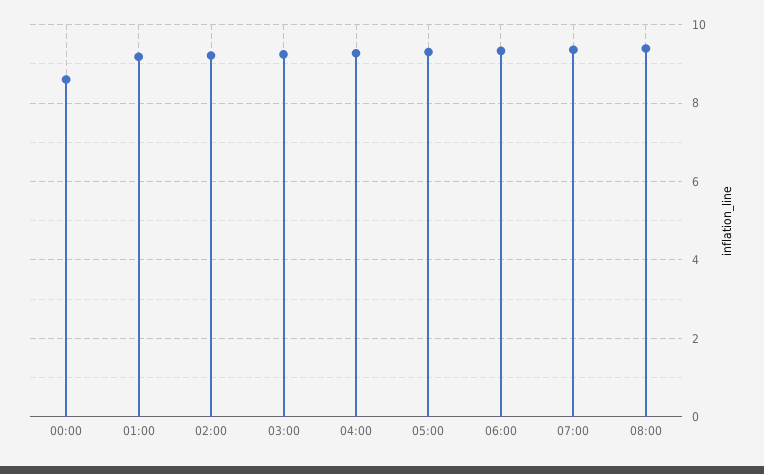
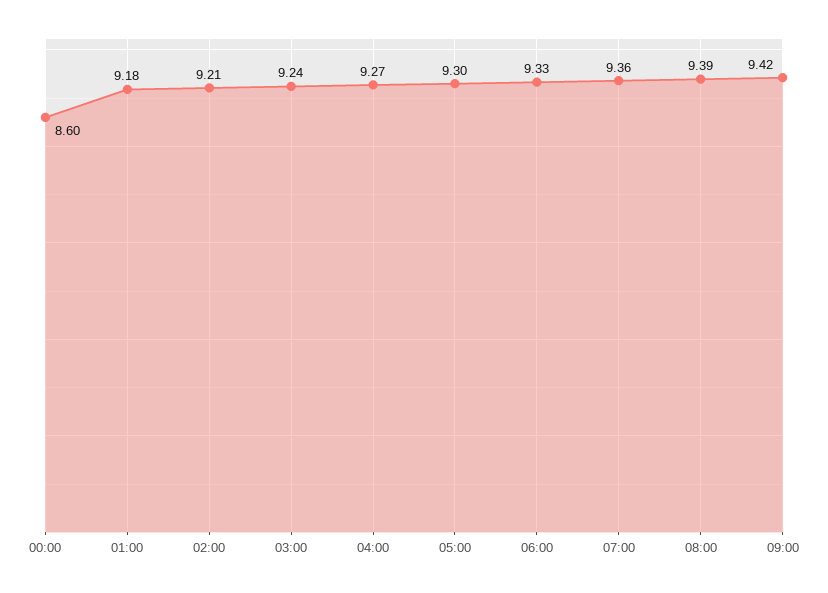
09:00: none -> 9.42

